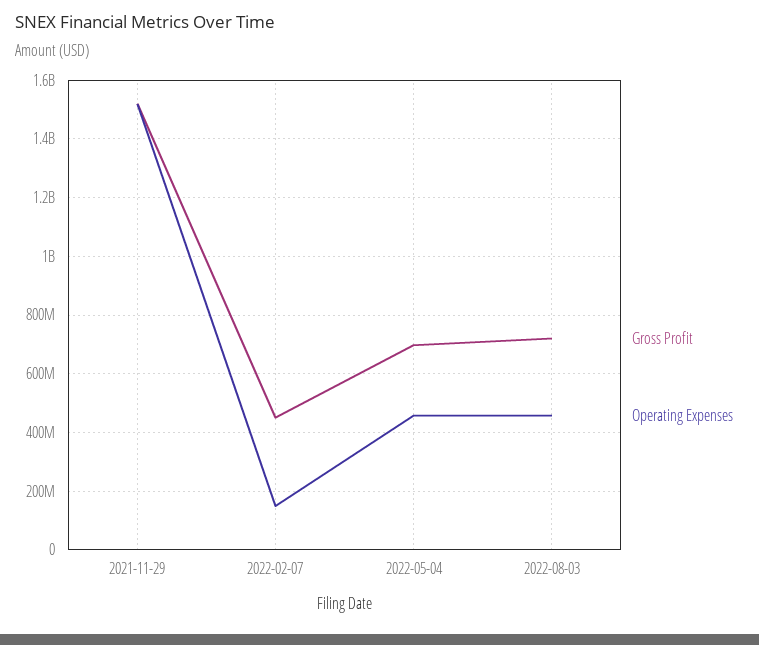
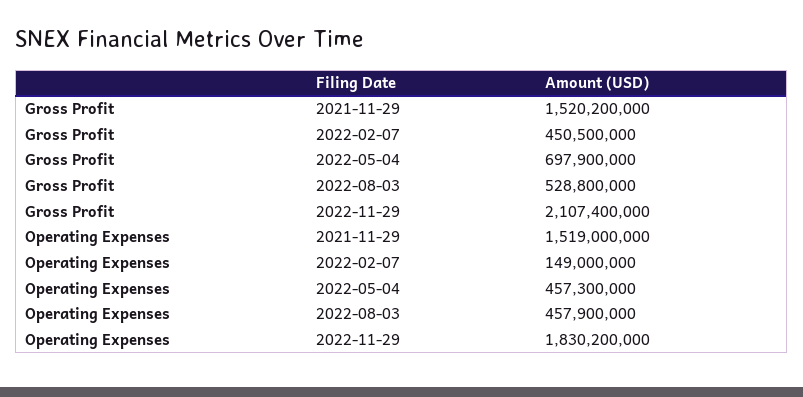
Gross Profit, 2022-08-03: 725000000 -> 528800000
Gross Profit, 2022-11-29: none -> 2107400000
Operating Expenses, 2022-11-29: none -> 1830200000

